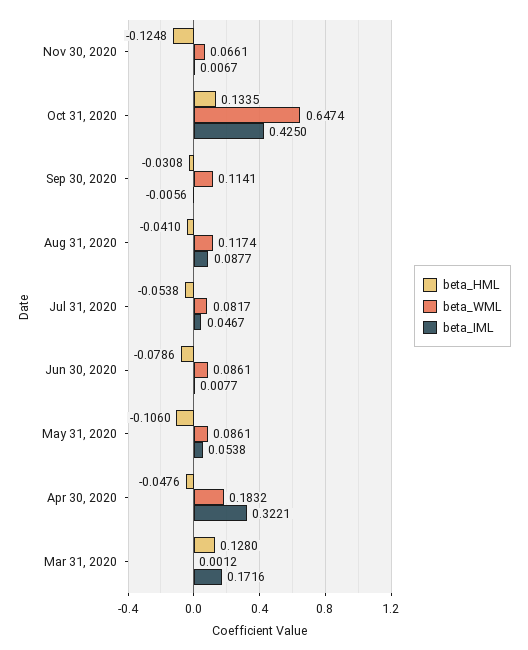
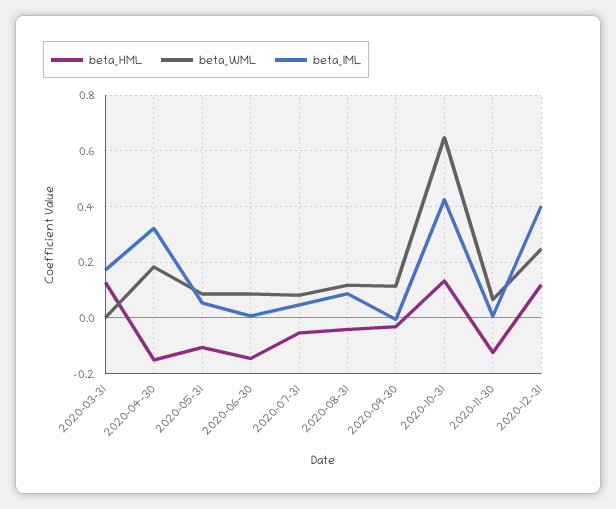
beta_HML, Jun 30, 2020: -0.0786 -> -0.15
beta_HML, Apr 30, 2020: -0.0476 -> -0.15
beta_HML, 2020-12-31: none -> 0.125
beta_WML, 2020-12-31: none -> 0.25
beta_IML, 2020-12-31: none -> 0.4

